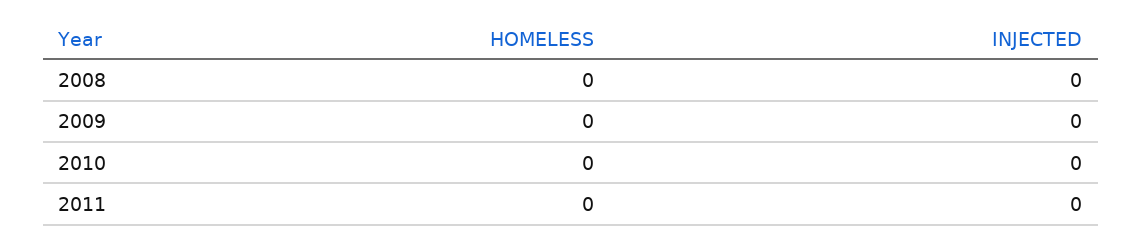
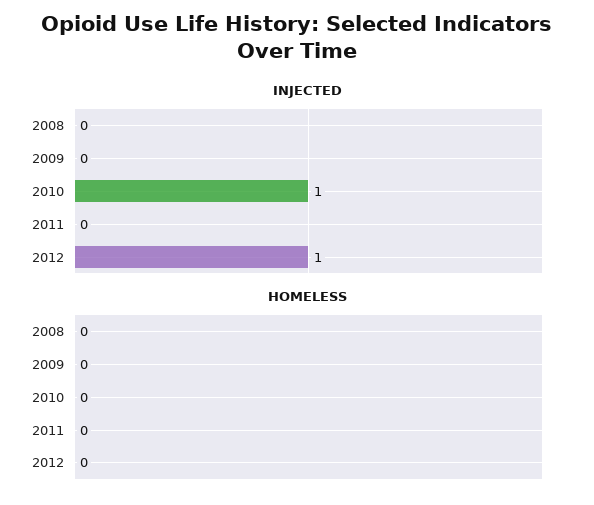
INJECTED, 2010: 0 -> 1
INJECTED, 2012: none -> 1
HOMELESS, 2012: none -> 0

